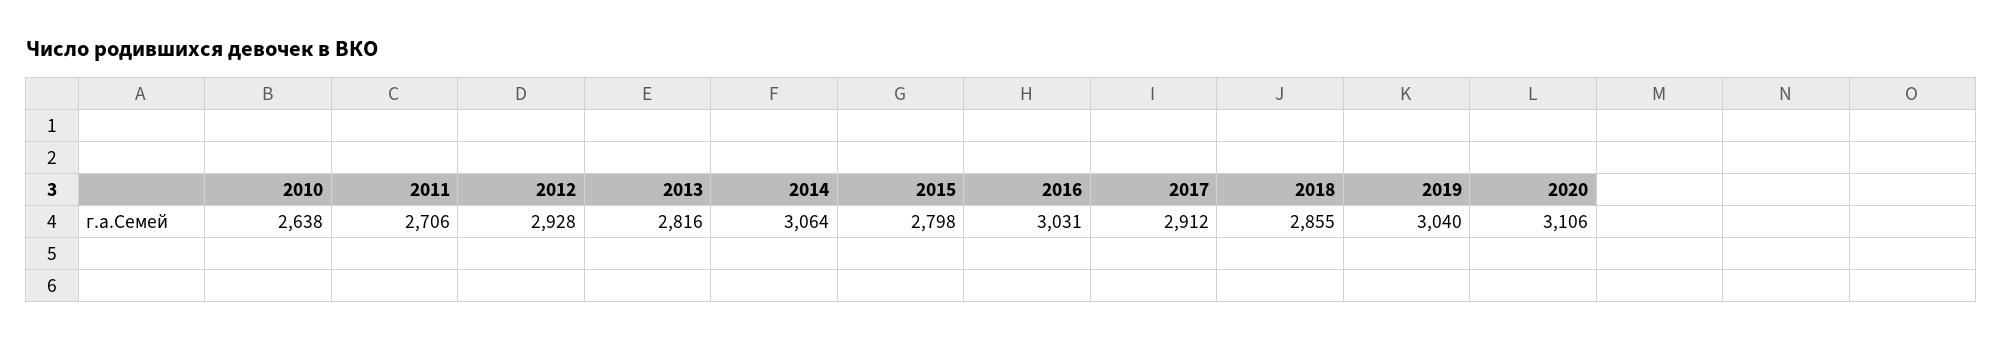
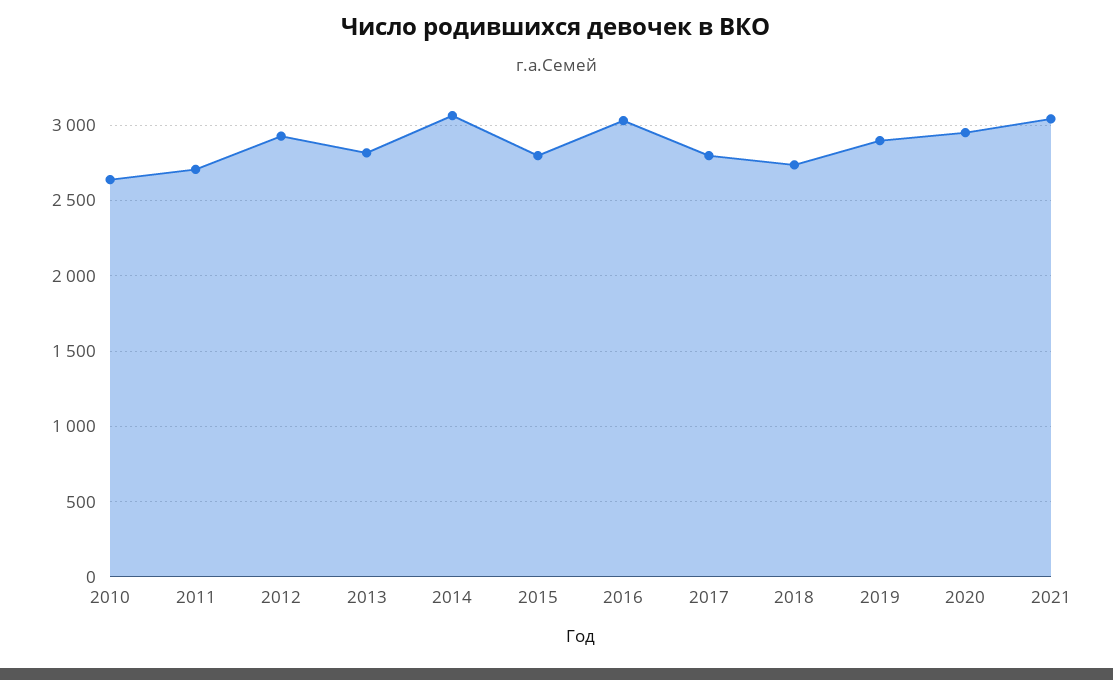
2017: 2912 -> 2800
2018: 2855 -> 2750
2019: 3040 -> 2900
2020: 3106 -> 2950
2021: none -> 3050

